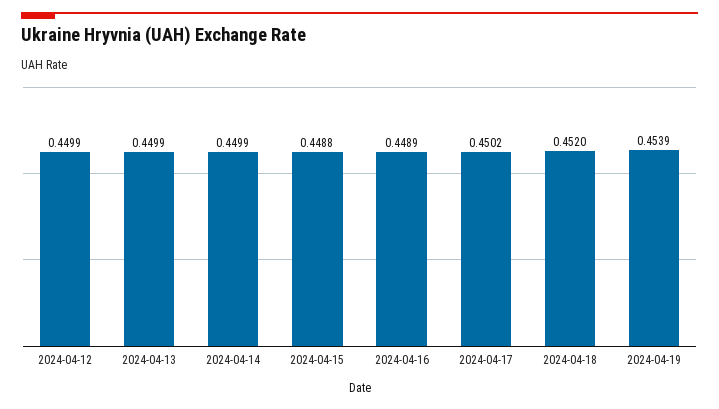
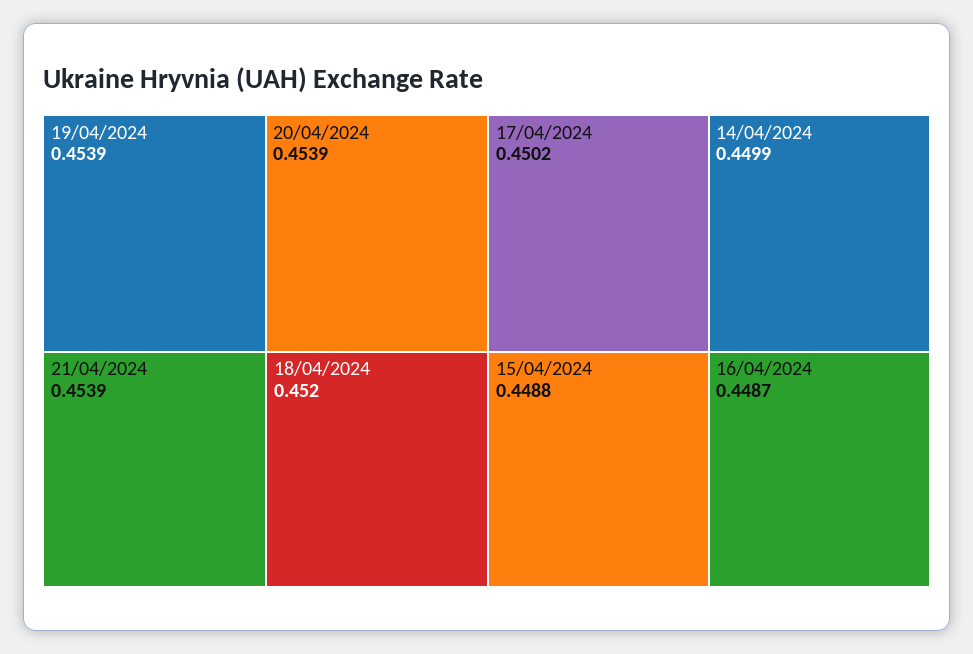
2024-04-12: 0.4499 -> none
2024-04-13: 0.4499 -> none
2024-04-16: 0.4489 -> 0.4487
20/04/2024: none -> 0.4539
21/04/2024: none -> 0.4539

